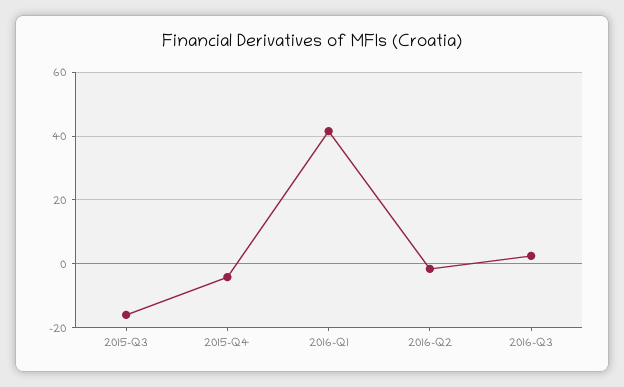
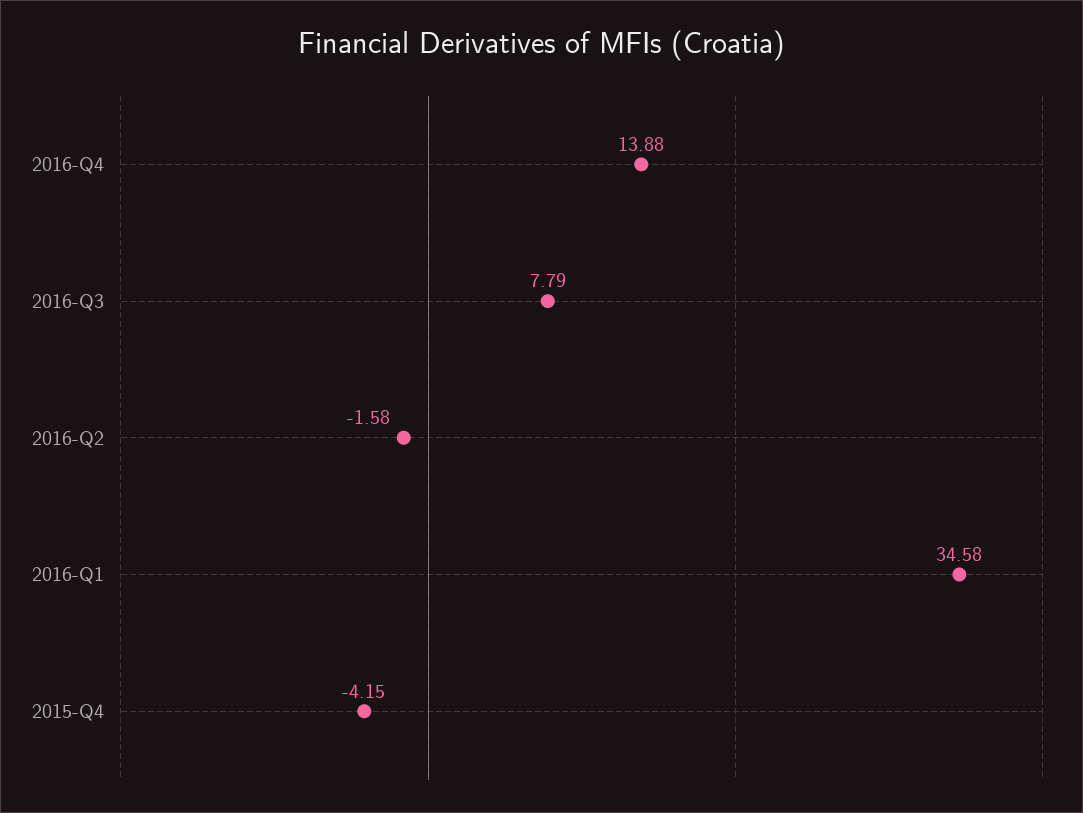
2015-Q3: -16 -> none
2016-Q1: 42 -> 34.58
2016-Q3: 2 -> 7.79
2016-Q4: none -> 13.88

